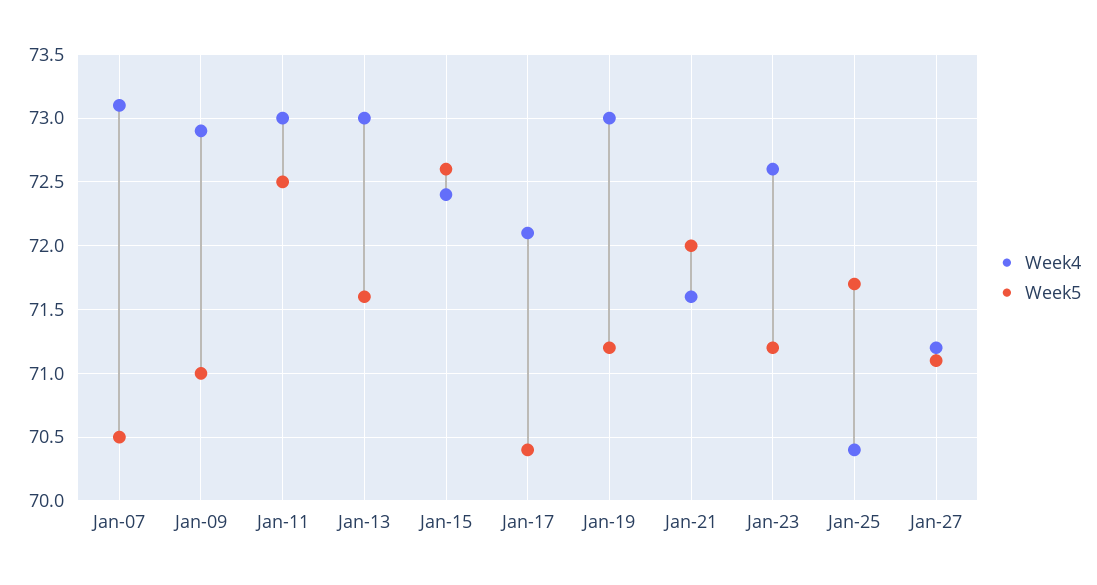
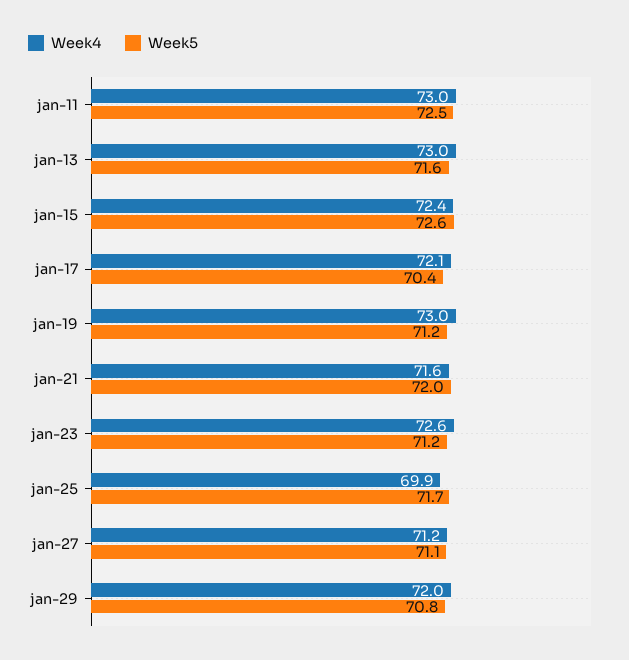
Week4, Jan-07: 73.1 -> none
Week5, Jan-07: 70.5 -> none
Week4, Jan-09: 72.9 -> none
Week5, Jan-09: 71 -> none
Week4, Jan-25: 70.4 -> 69.9
Week4, jan-29: none -> 72
Week5, jan-29: none -> 70.8

